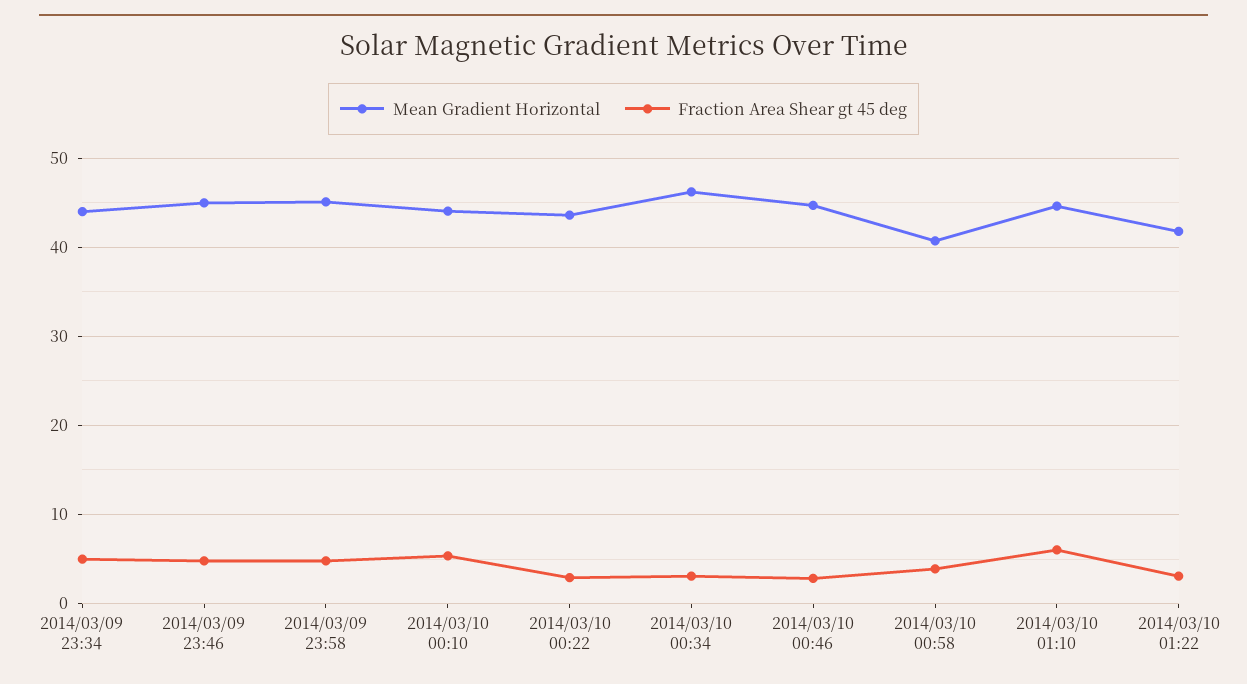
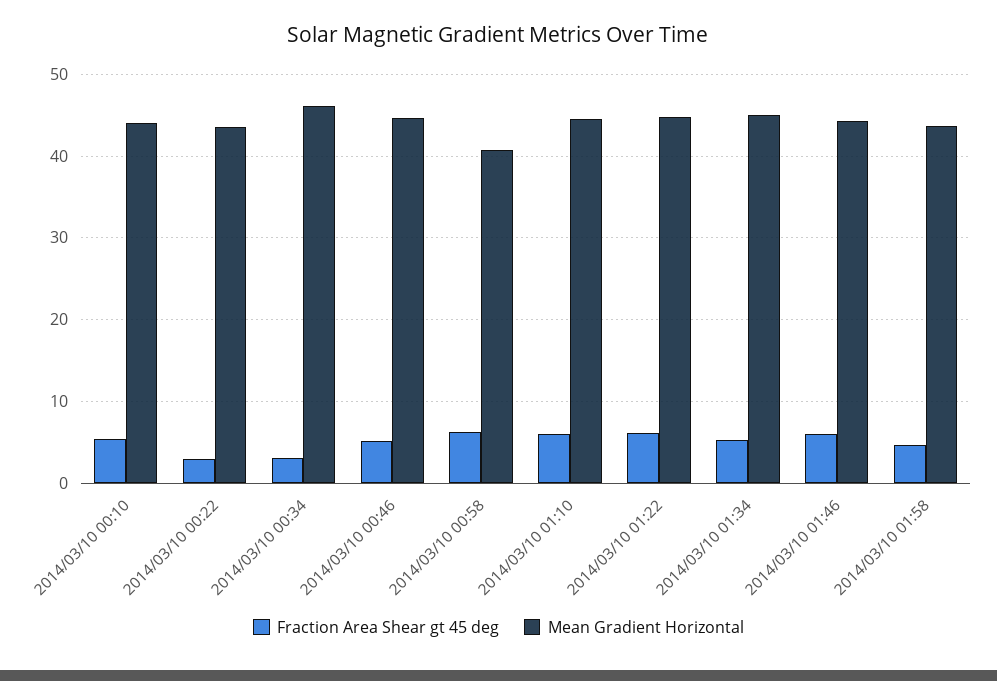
Mean Gradient Horizontal, 2014/03/09 23:34: 44 -> none
Fraction Area Shear gt 45 deg, 2014/03/09 23:34: 5 -> none
Mean Gradient Horizontal, 2014/03/09 23:46: 45 -> none
Fraction Area Shear gt 45 deg, 2014/03/09 23:46: 5 -> none
Mean Gradient Horizontal, 2014/03/09 23:58: 45 -> none
Fraction Area Shear gt 45 deg, 2014/03/09 23:58: 5 -> none
Fraction Area Shear gt 45 deg, 2014/03/10 00:46: 3 -> 5
Fraction Area Shear gt 45 deg, 2014/03/10 00:58: 4 -> 6
Mean Gradient Horizontal, 2014/03/10 01:22: 42 -> 45
Fraction Area Shear gt 45 deg, 2014/03/10 01:22: 3 -> 6
Fraction Area Shear gt 45 deg, 2014/03/10 01:34: none -> 5
Mean Gradient Horizontal, 2014/03/10 01:34: none -> 45
Fraction Area Shear gt 45 deg, 2014/03/10 01:46: none -> 6
Mean Gradient Horizontal, 2014/03/10 01:46: none -> 44
Fraction Area Shear gt 45 deg, 2014/03/10 01:58: none -> 5
Mean Gradient Horizontal, 2014/03/10 01:58: none -> 44

